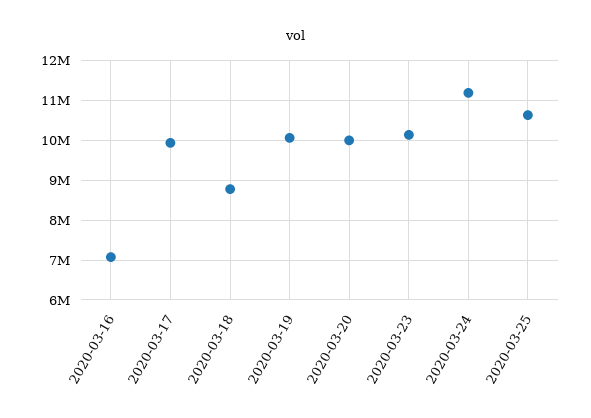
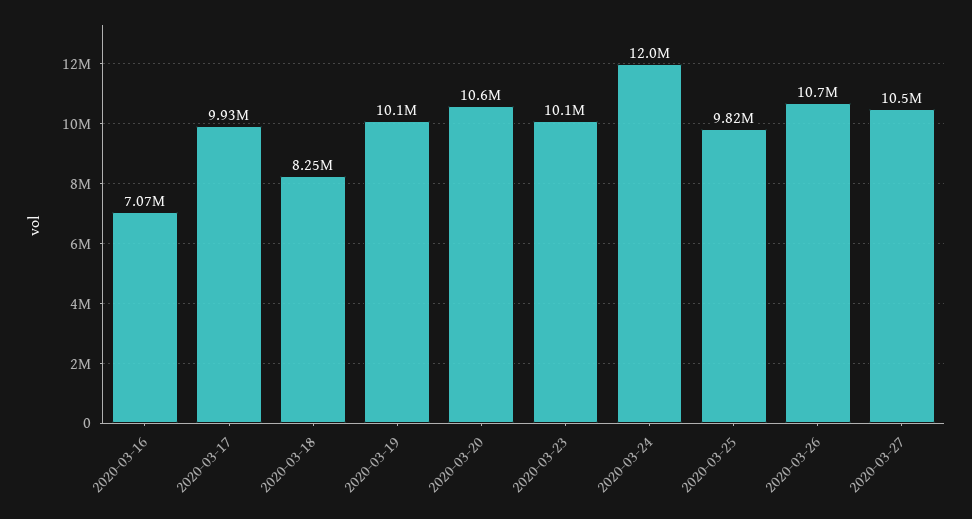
2020-03-18: 8800000 -> 8250000
2020-03-20: 10000000 -> 10600000
2020-03-24: 11200000 -> 12000000
2020-03-25: 10600000 -> 9820000
2020-03-26: none -> 10700000
2020-03-27: none -> 10500000

